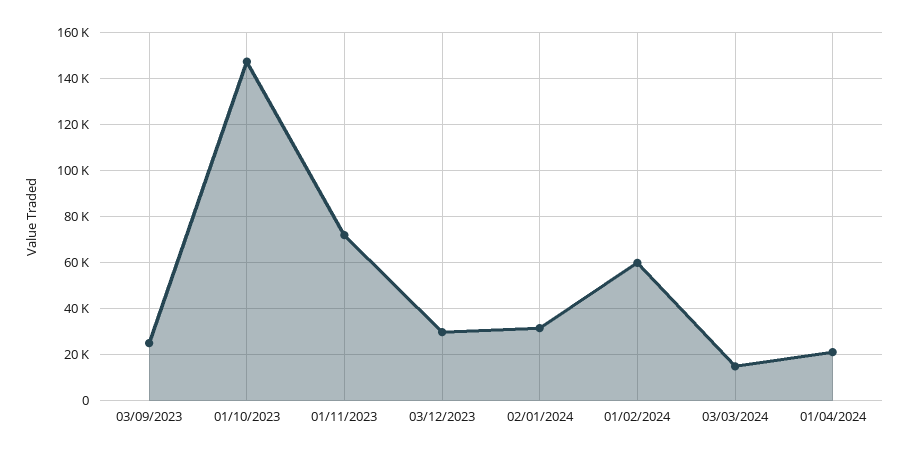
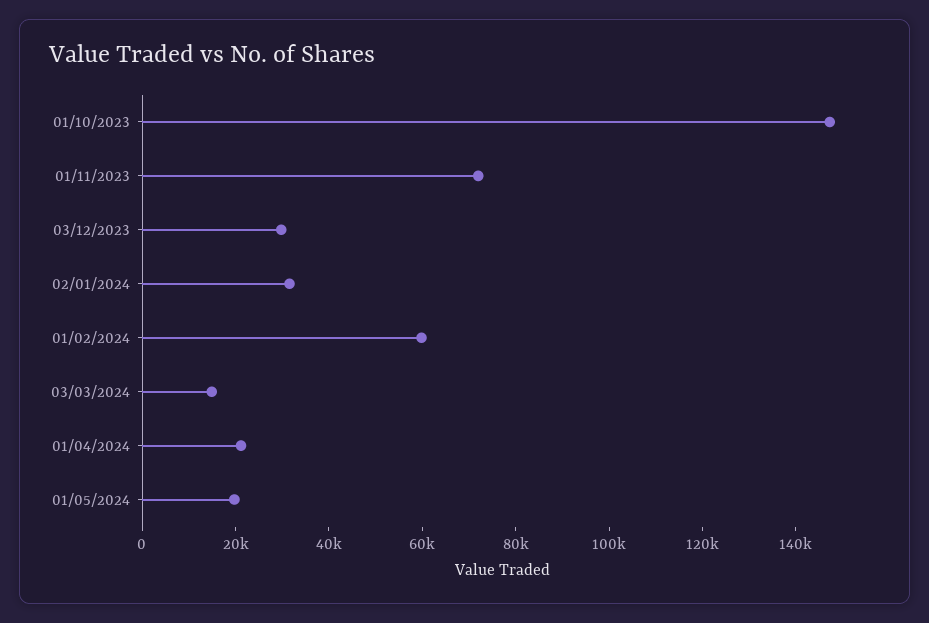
03/09/2023: 25000 -> none
01/05/2024: none -> 20000

